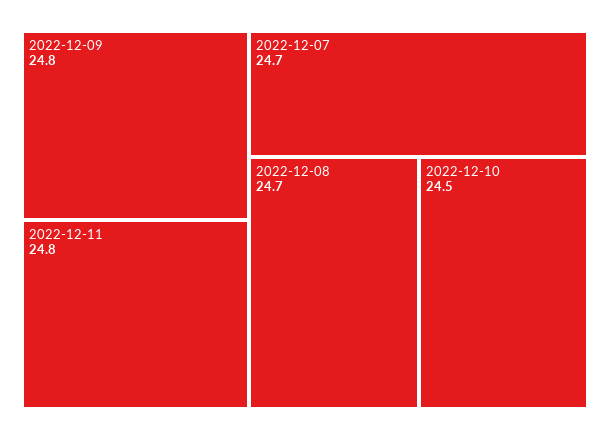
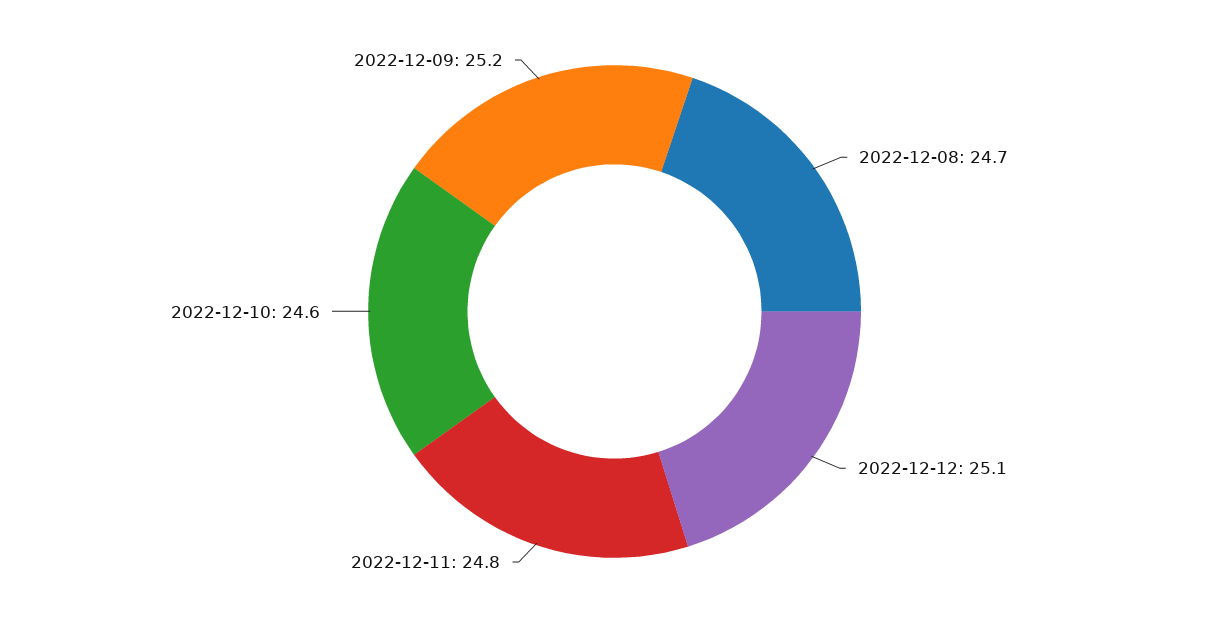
2022-12-09: 24.8 -> 25.2
2022-12-07: 24.7 -> none
2022-12-10: 24.5 -> 24.6
2022-12-12: none -> 25.1

